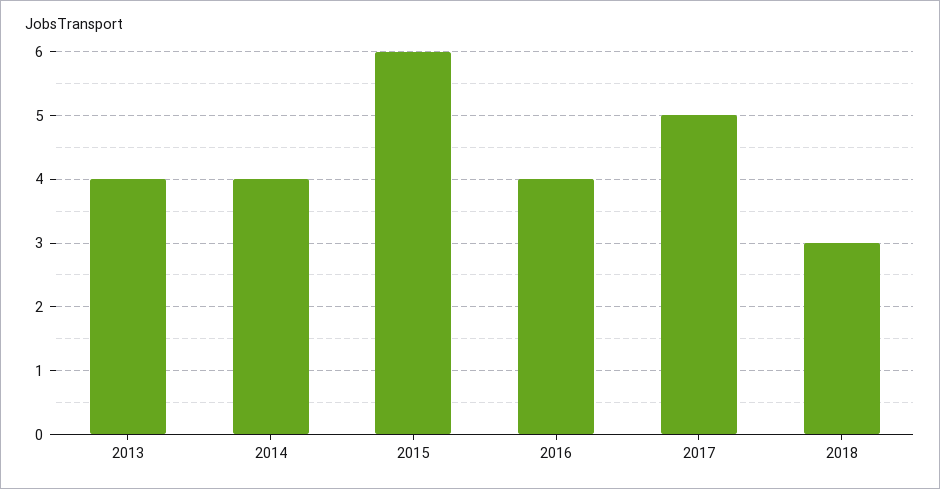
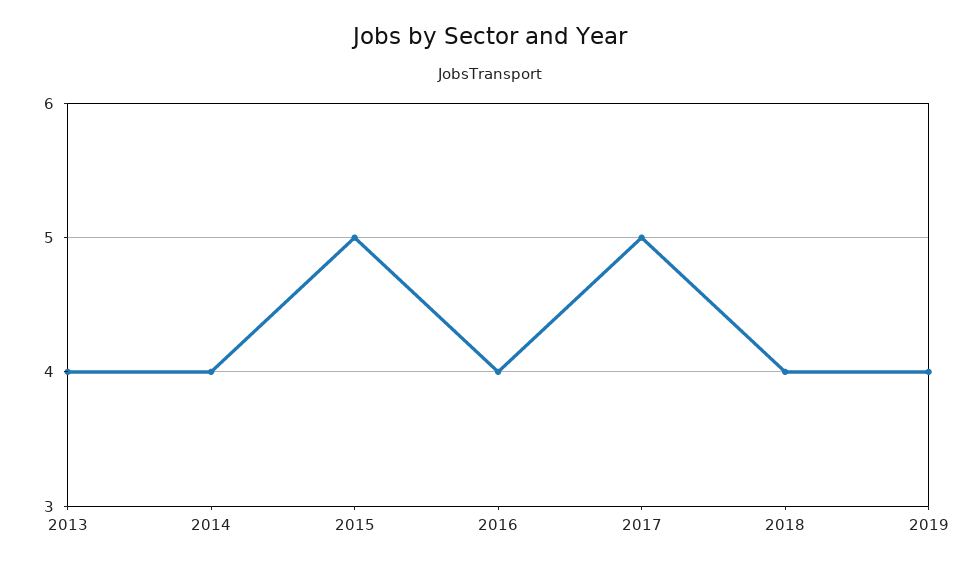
2015: 6 -> 5
2018: 3 -> 4
2019: none -> 4

